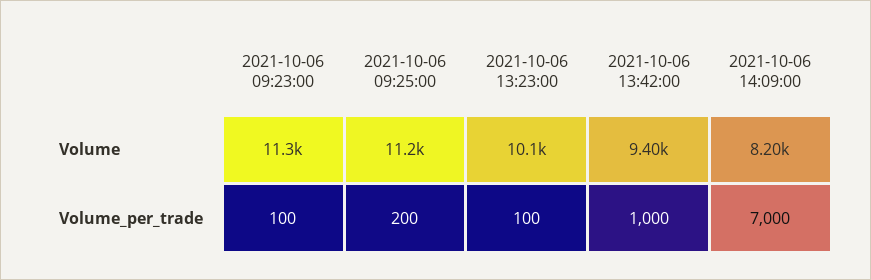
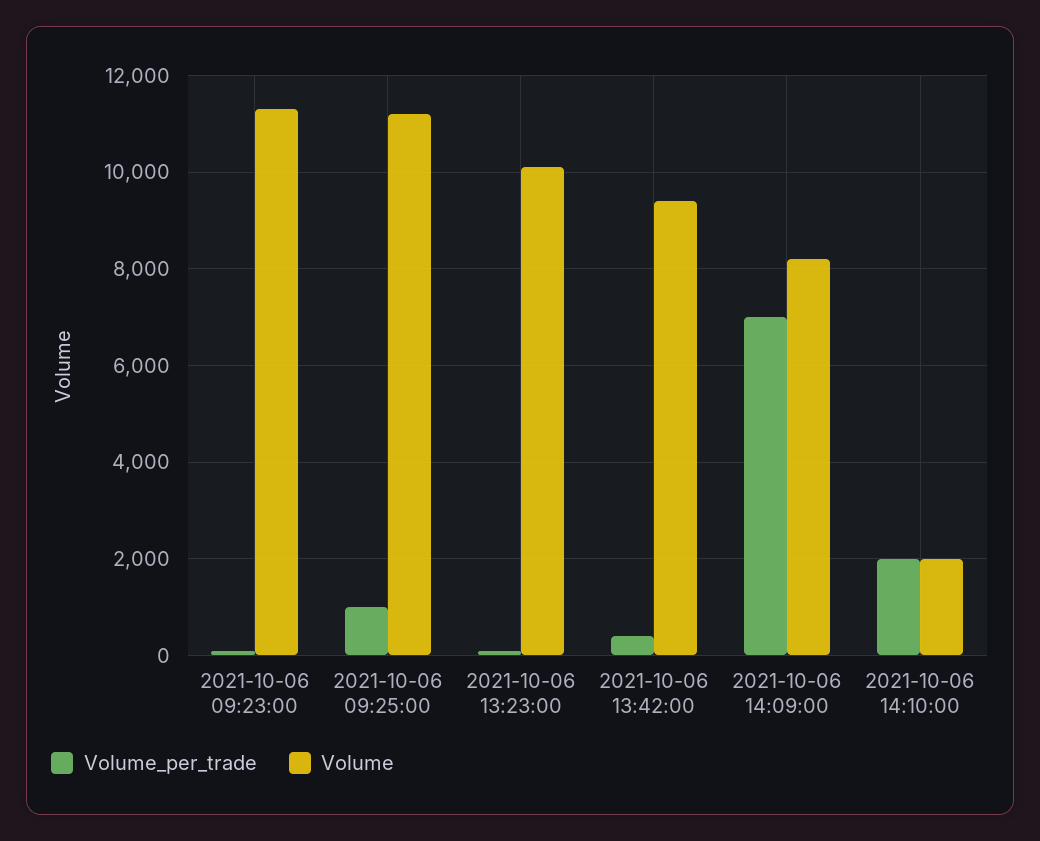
Volume_per_trade, 2021-10-06 09:25:00: 200 -> 1000
Volume_per_trade, 2021-10-06 13:42:00: 1000 -> 400
Volume_per_trade, 2021-10-06 14:10:00: none -> 2000
Volume, 2021-10-06 14:10:00: none -> 2000

